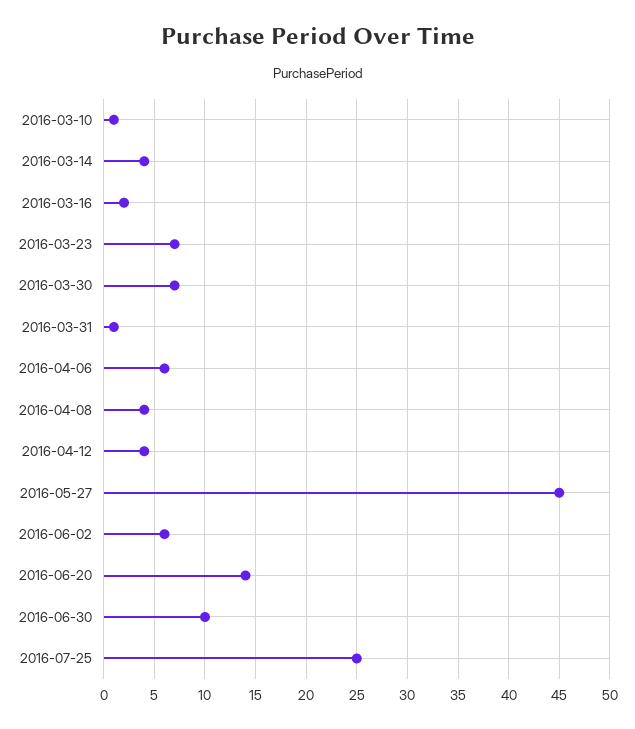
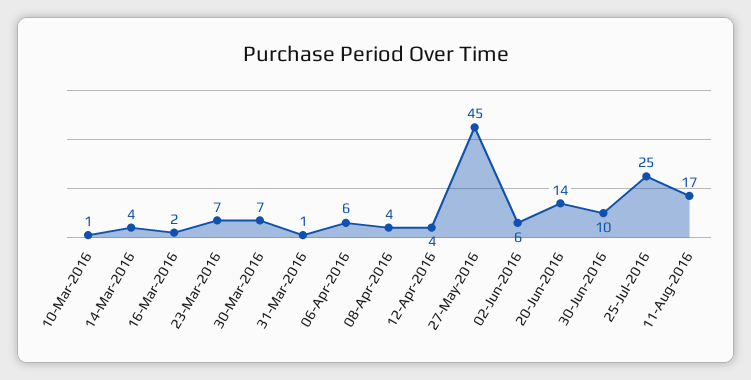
11-Aug-2016: none -> 17

